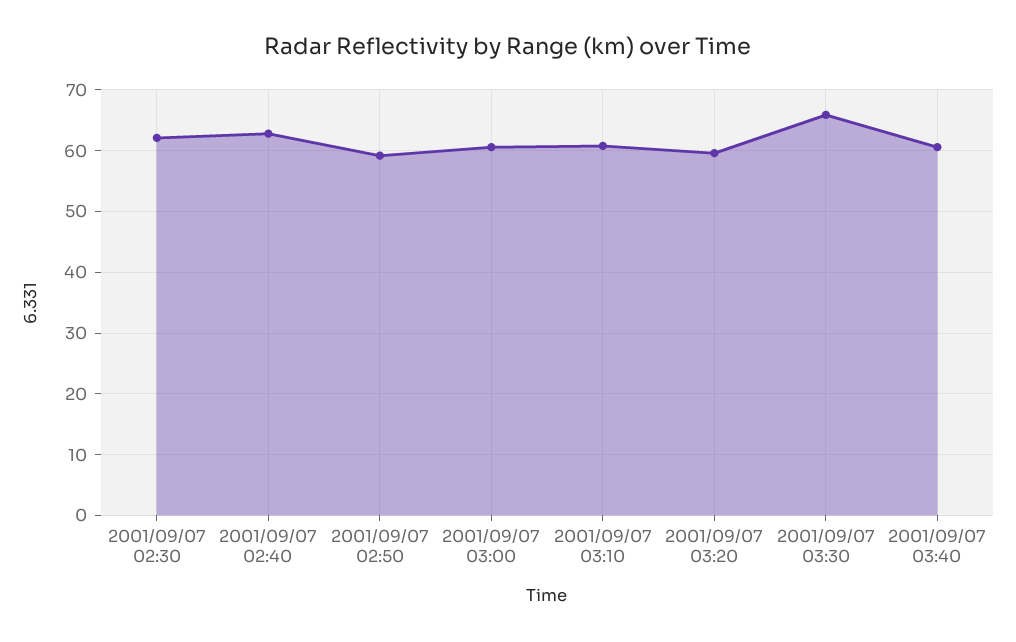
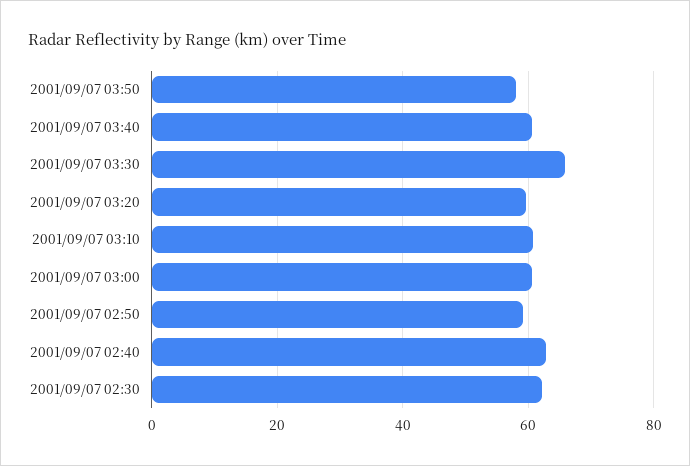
2001/09/07 03:50: none -> 58

